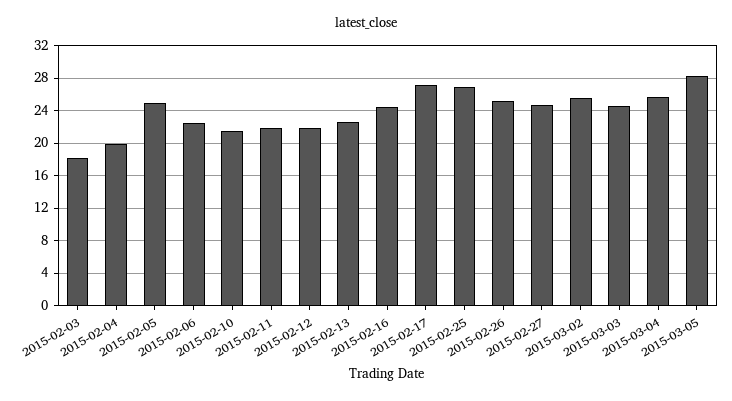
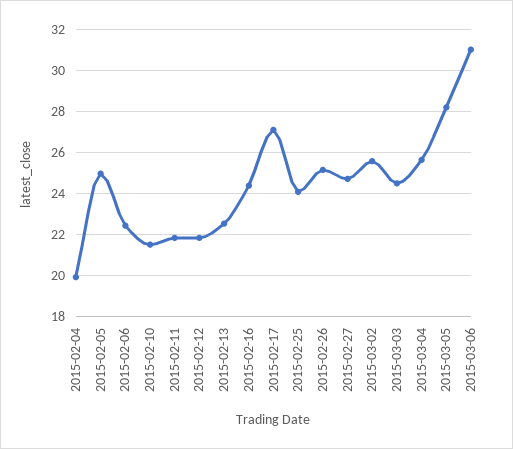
2015-02-03: 18 -> none
2015-02-25: 27 -> 24
2015-03-06: none -> 31

